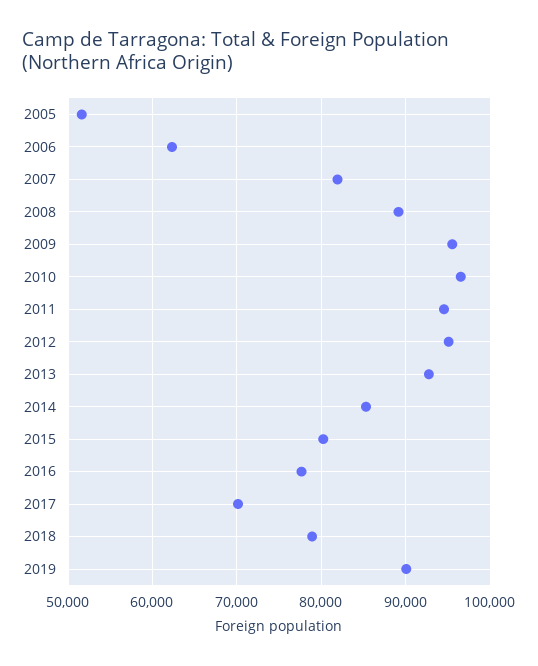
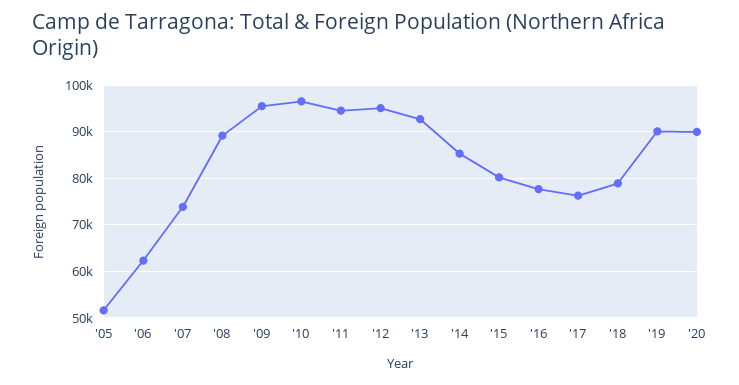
2007: 82000 -> 74000
2017: 70000 -> 76000
'20: none -> 90000

